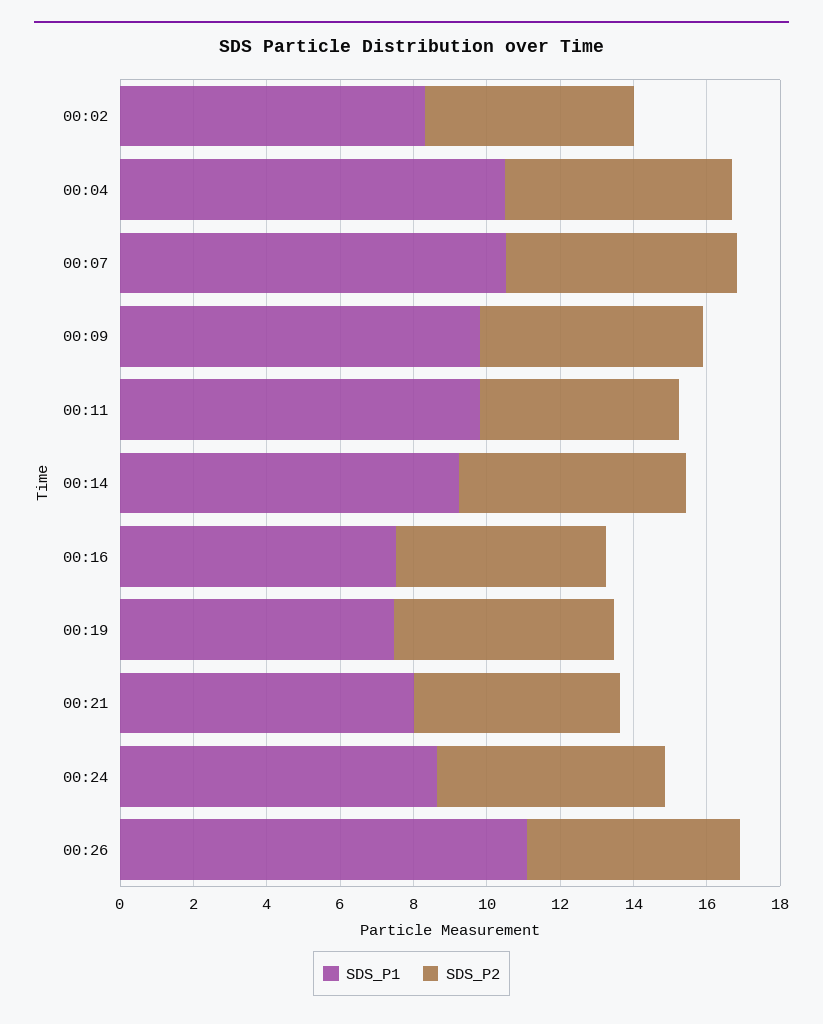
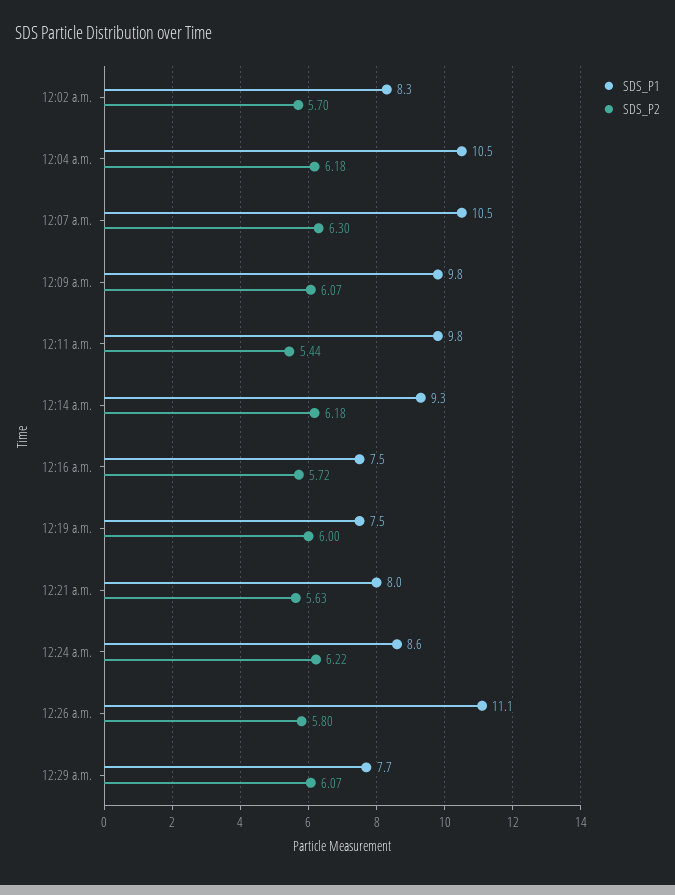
SDS_P1, 12:29 a.m.: none -> 7.7
SDS_P2, 12:29 a.m.: none -> 6.07

